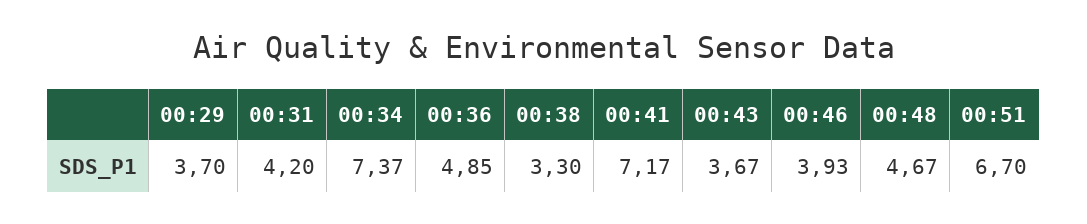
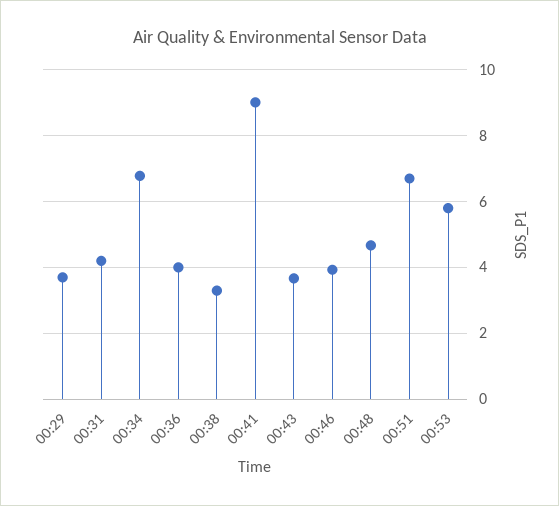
00:34: 7.37 -> 6.8
00:36: 4.85 -> 4
00:41: 7.17 -> 9
00:53: none -> 5.8

